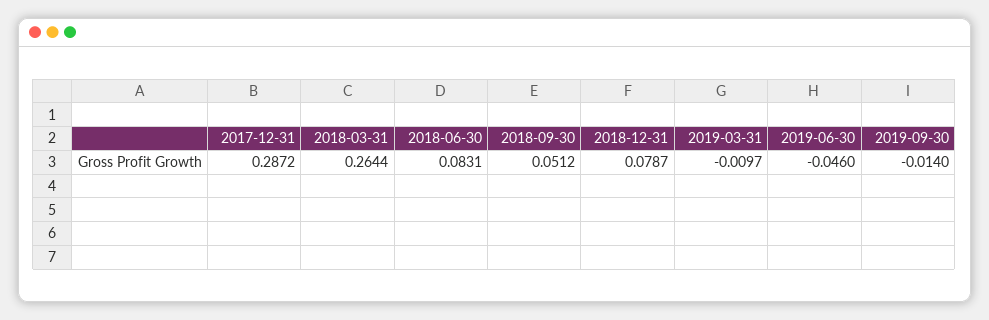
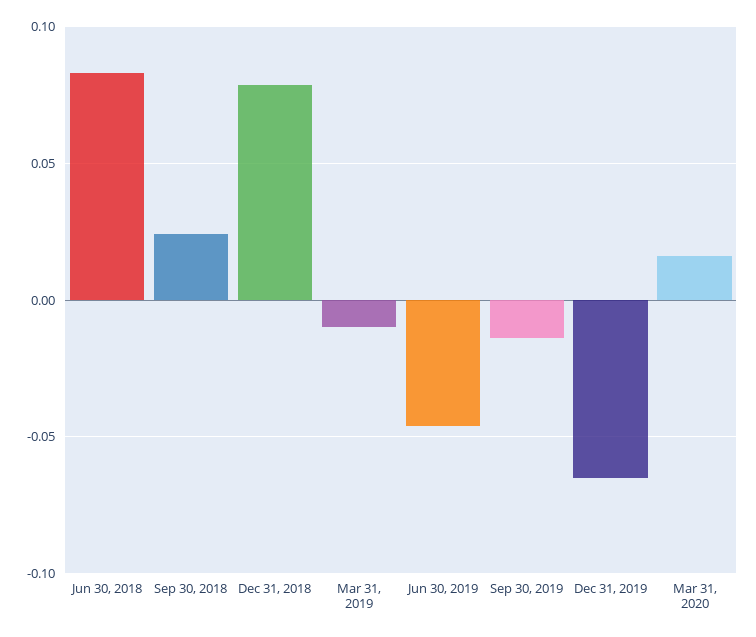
2017-12-31: 0.2872 -> none
2018-03-31: 0.2644 -> none
2018-09-30: 0.0512 -> 0.025
Dec 31, 2019: none -> -0.065
Mar 31, 2020: none -> 0.015

